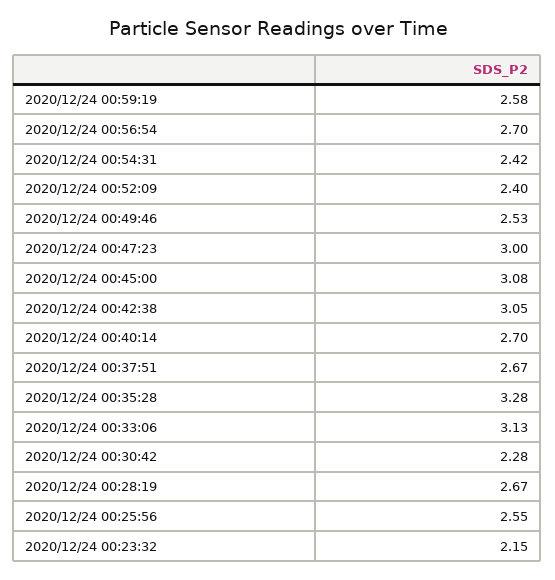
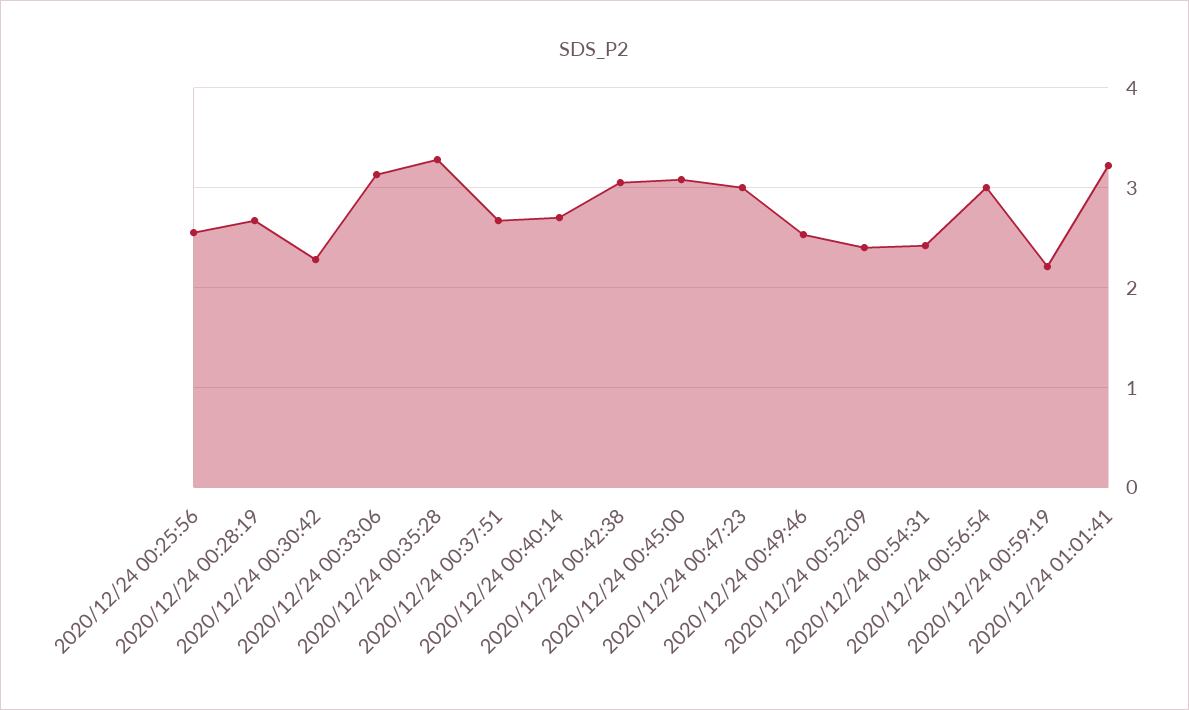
2020/12/24 00:59:19: 2.58 -> 2.2
2020/12/24 00:56:54: 2.7 -> 3
2020/12/24 00:23:32: 2.15 -> none
2020/12/24 01:01:41: none -> 3.2

